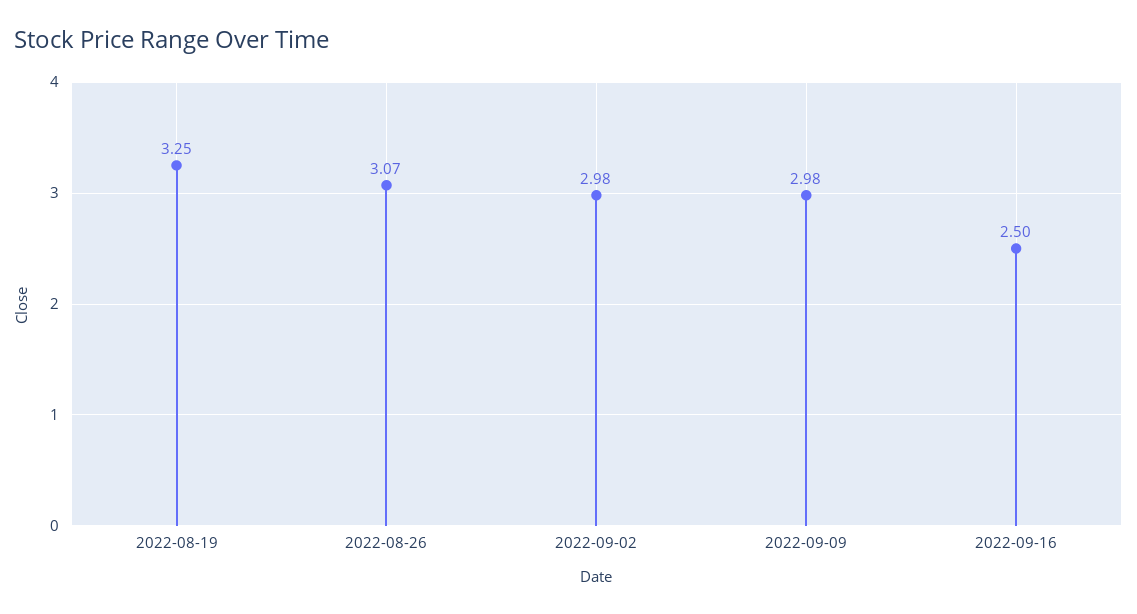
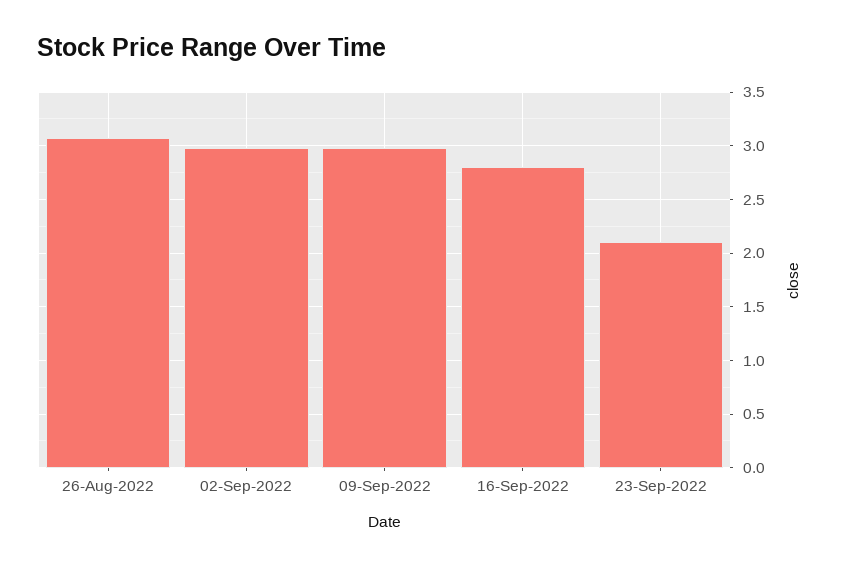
2022-08-19: 3.25 -> none
2022-09-16: 2.5 -> 2.8
23-Sep-2022: none -> 2.1

